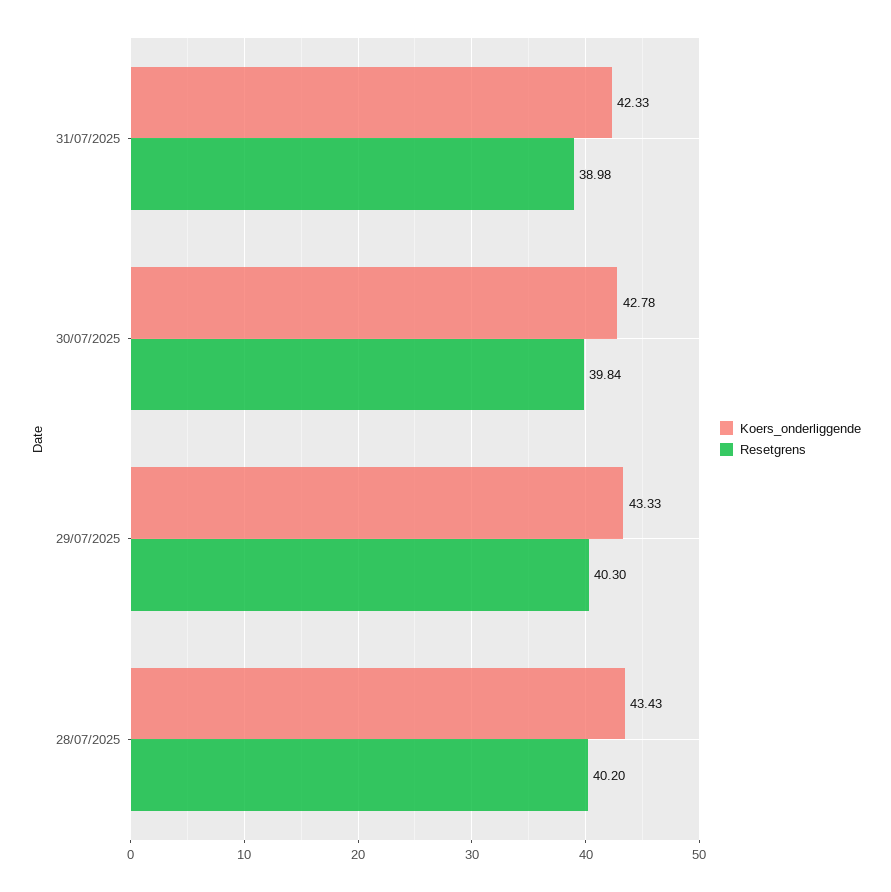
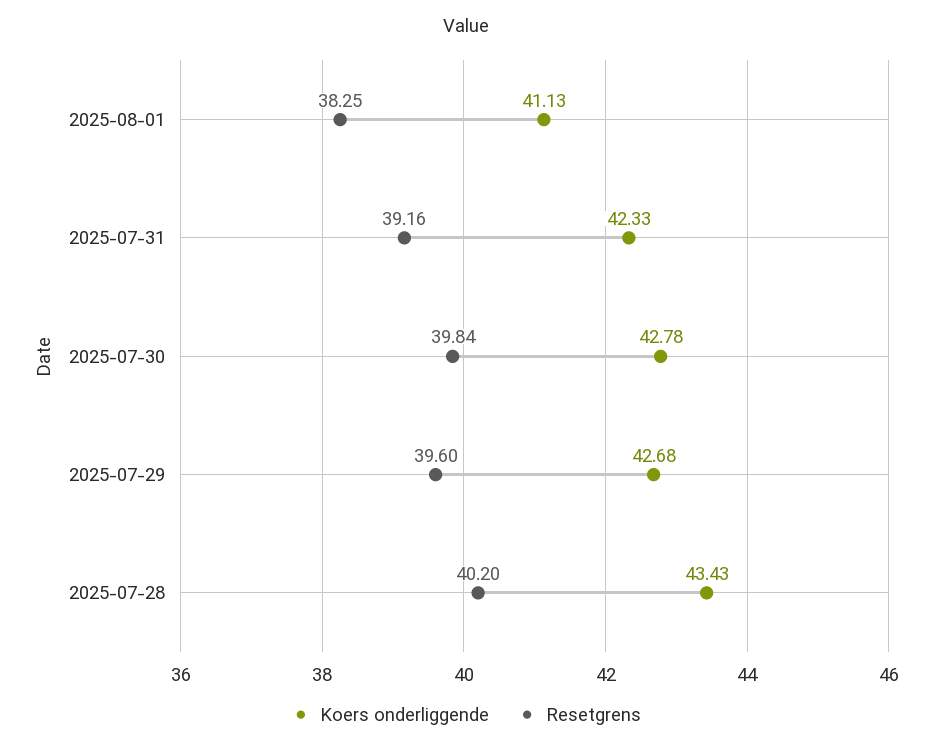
Resetgrens, 31/07/2025: 38.98 -> 39.16
Koers_onderliggende, 29/07/2025: 43.33 -> 42.68
Resetgrens, 29/07/2025: 40.3 -> 39.6
Koers_onderliggende, 2025-08-01: none -> 41.13
Resetgrens, 2025-08-01: none -> 38.25

